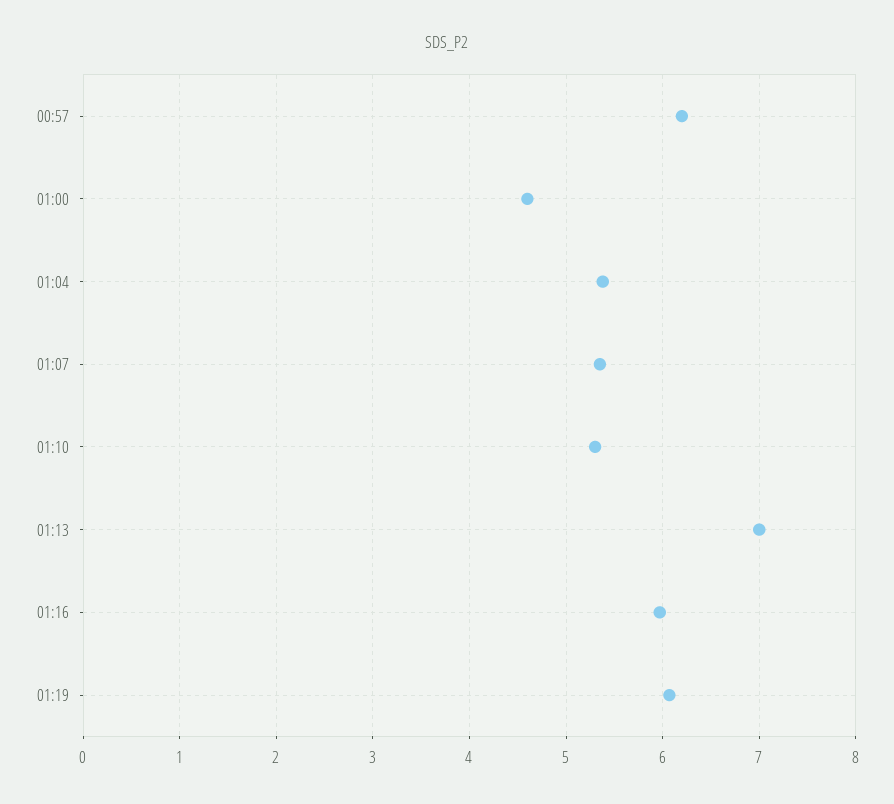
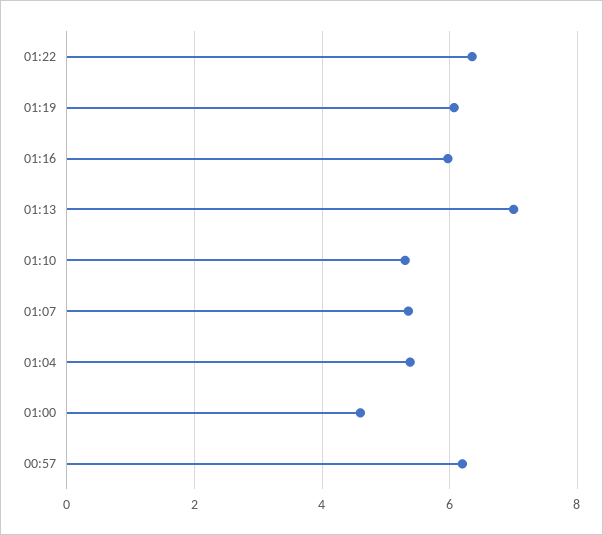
01:22: none -> 6.4

